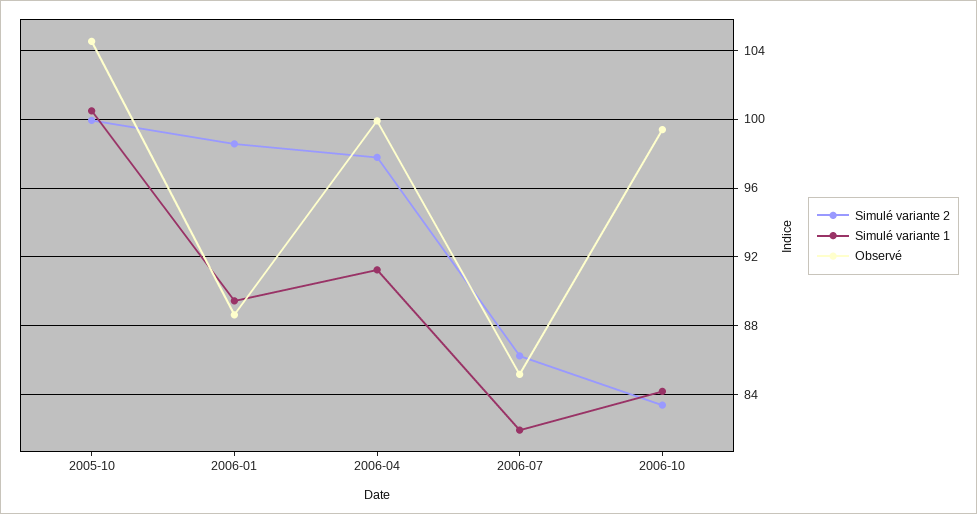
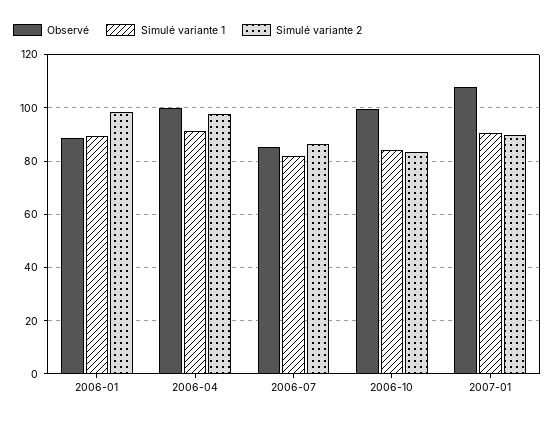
Simulé variante 2, 2005-10: 100 -> none
Simulé variante 1, 2005-10: 100.5 -> none
Observé, 2005-10: 104.5 -> none
Observé, 2007-01: none -> 107.5
Simulé variante 1, 2007-01: none -> 90
Simulé variante 2, 2007-01: none -> 90

